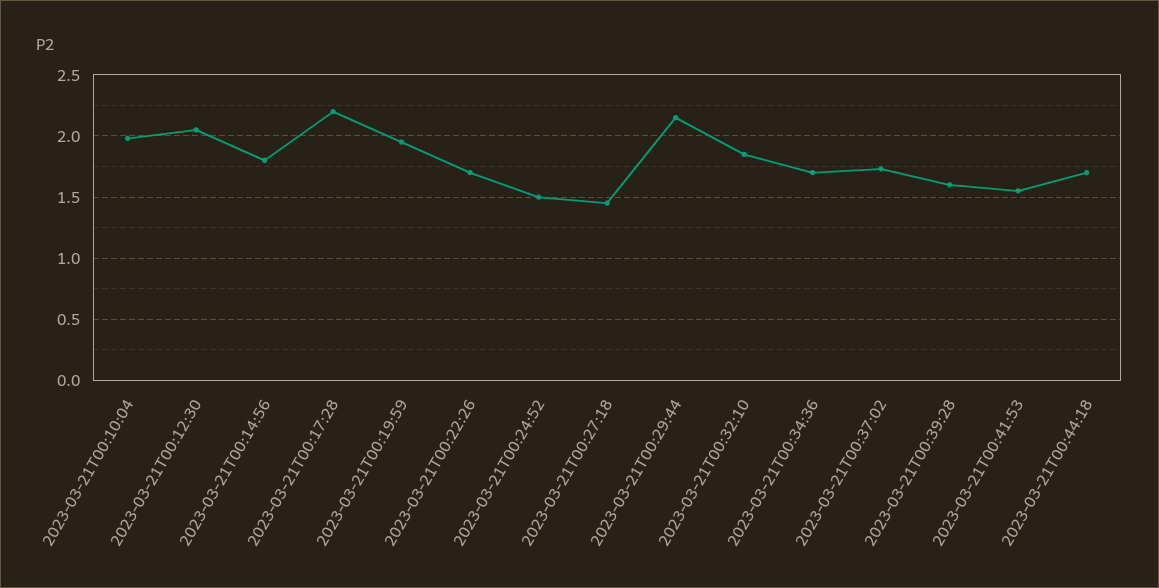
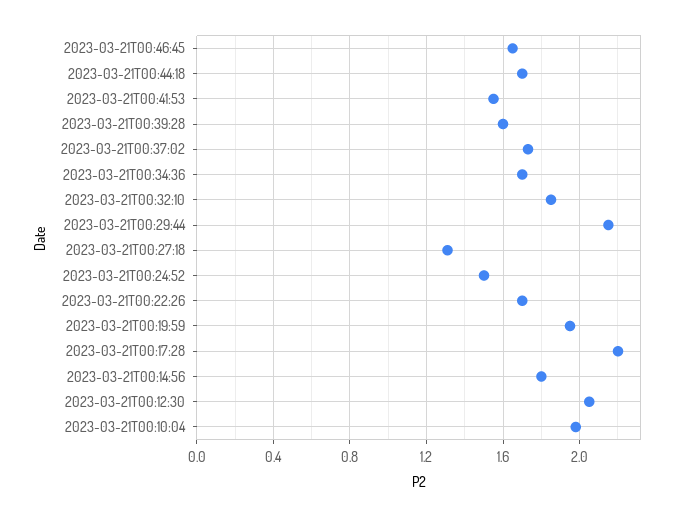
2023-03-21T00:27:18: 1.45 -> 1.3
2023-03-21T00:46:45: none -> 1.65

